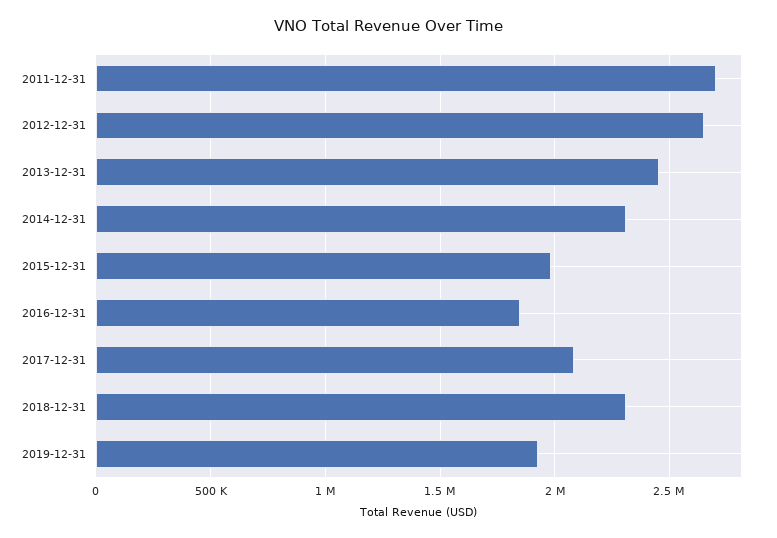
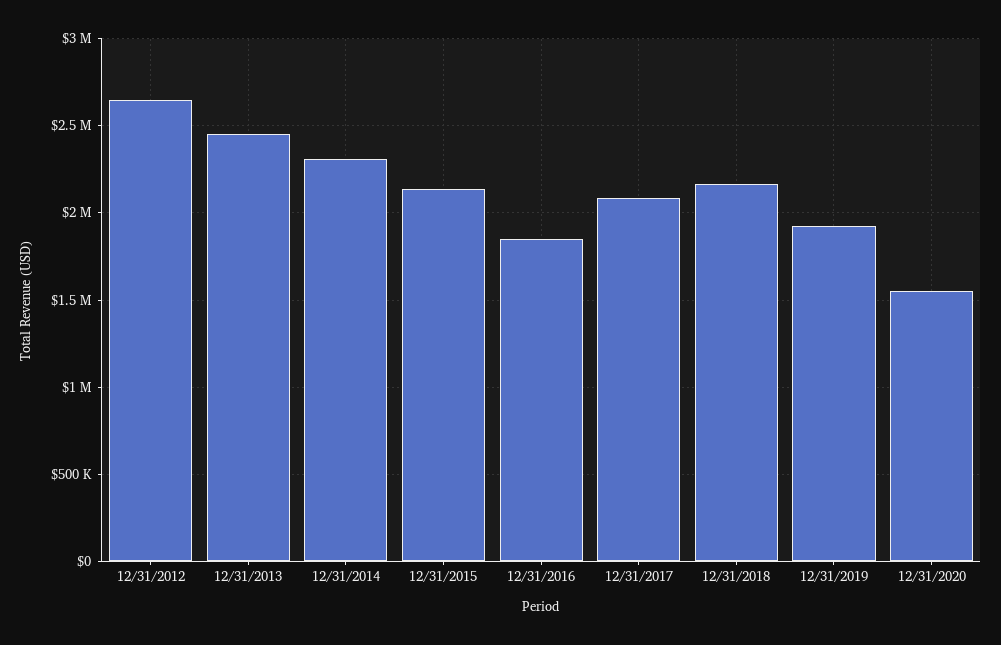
2011-12-31: 2700000 -> none
2015-12-31: 2000000 -> 2150000
2018-12-31: 2300000 -> 2150000
12/31/2020: none -> 1550000

